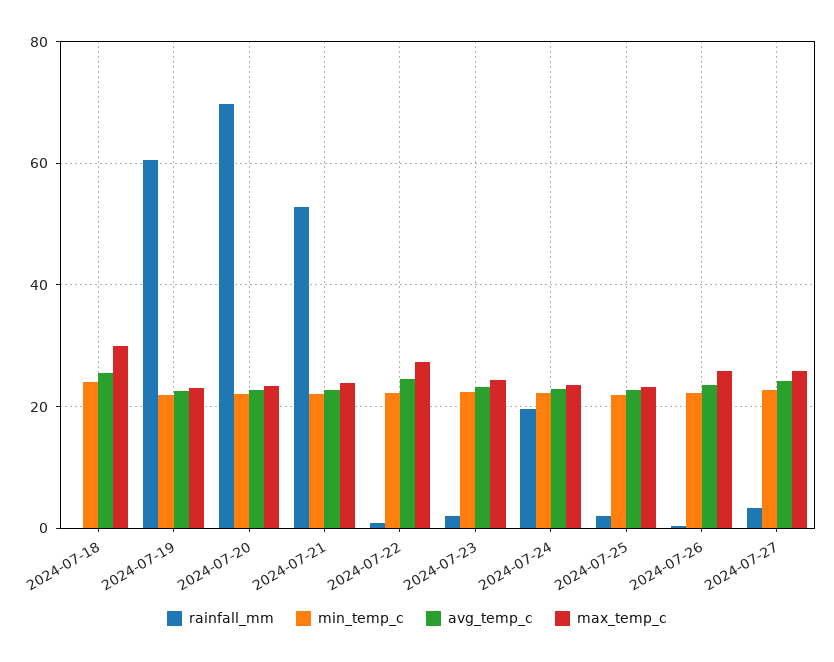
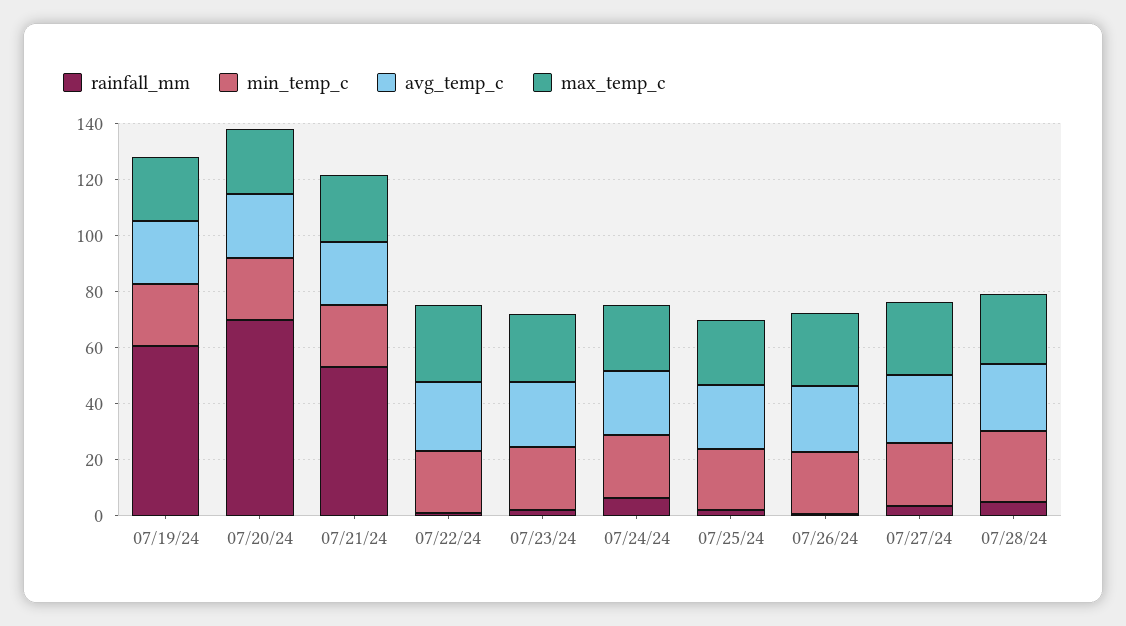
rainfall_mm, 2024-07-18: 0 -> none
min_temp_c, 2024-07-18: 24 -> none
avg_temp_c, 2024-07-18: 26 -> none
max_temp_c, 2024-07-18: 30 -> none
rainfall_mm, 2024-07-24: 20 -> 5
rainfall_mm, 07/28/24: none -> 5
min_temp_c, 07/28/24: none -> 25
avg_temp_c, 07/28/24: none -> 25
max_temp_c, 07/28/24: none -> 25

